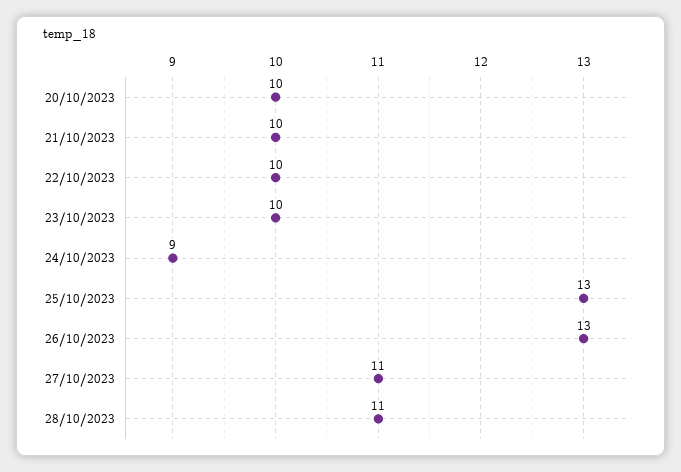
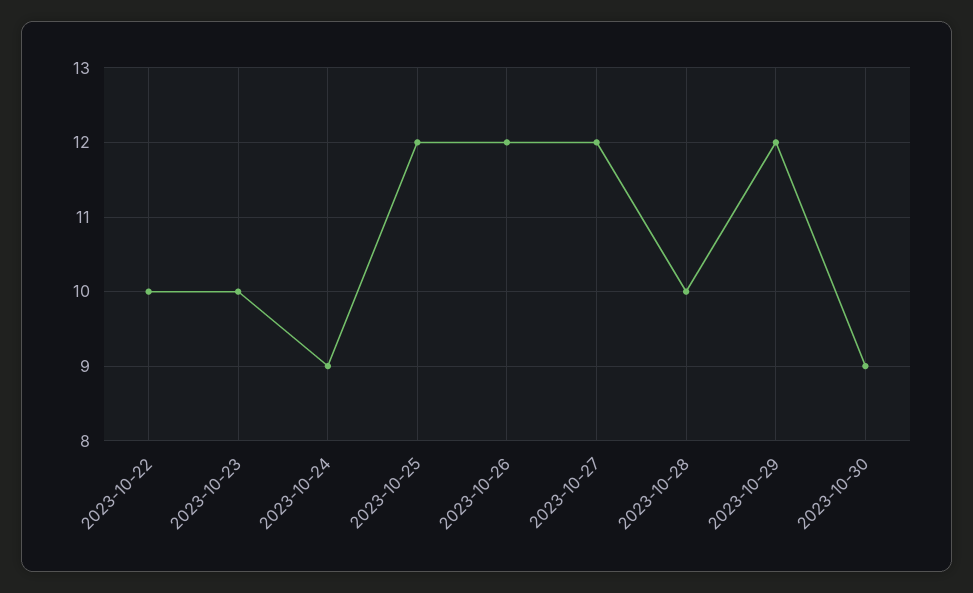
20/10/2023: 10 -> none
21/10/2023: 10 -> none
25/10/2023: 13 -> 12
26/10/2023: 13 -> 12
27/10/2023: 11 -> 12
28/10/2023: 11 -> 10
2023-10-29: none -> 12
2023-10-30: none -> 9

